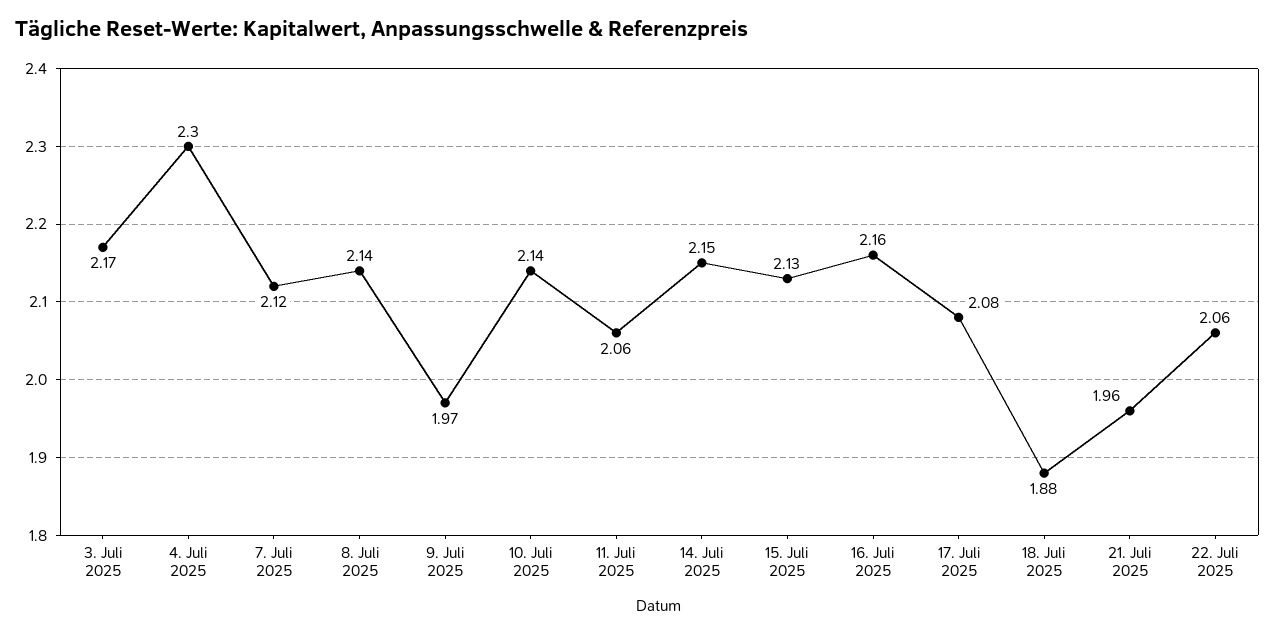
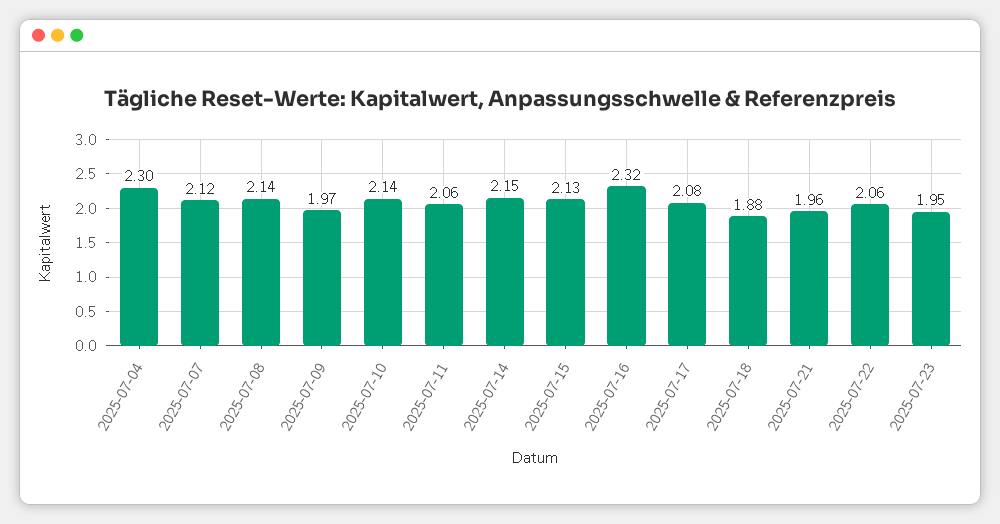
3. Juli 2025: 2.17 -> none
16. Juli 2025: 2.16 -> 2.32
2025-07-23: none -> 1.95

